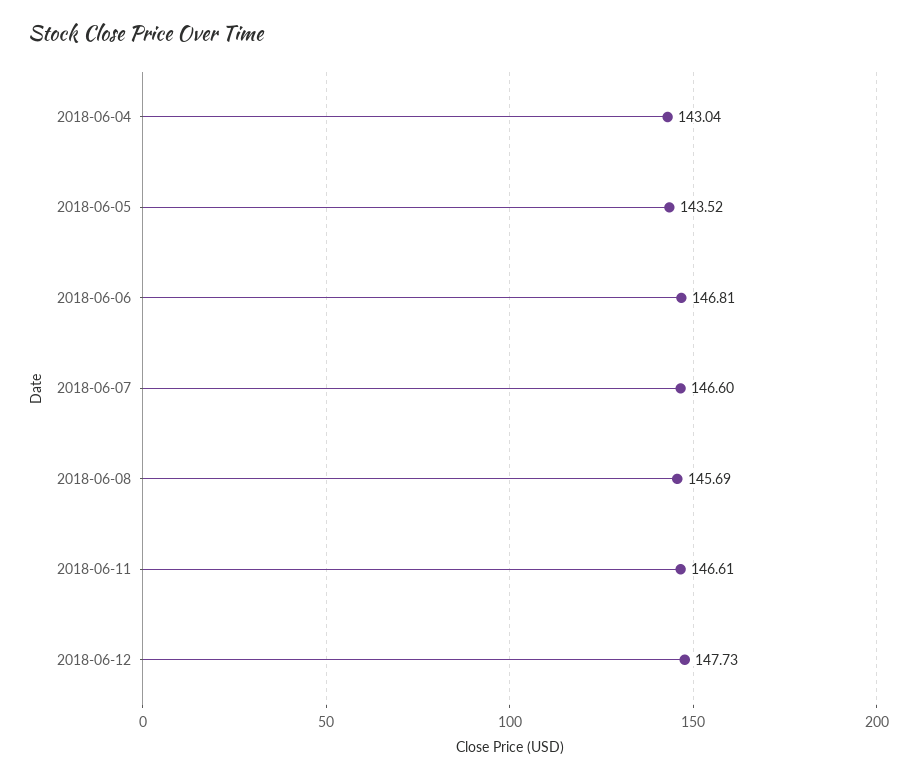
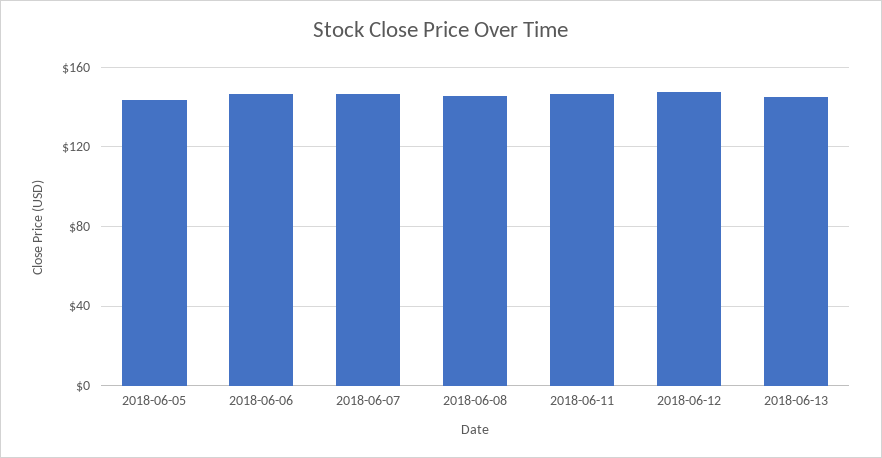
2018-06-04: 143.04 -> none
2018-06-13: none -> 145

